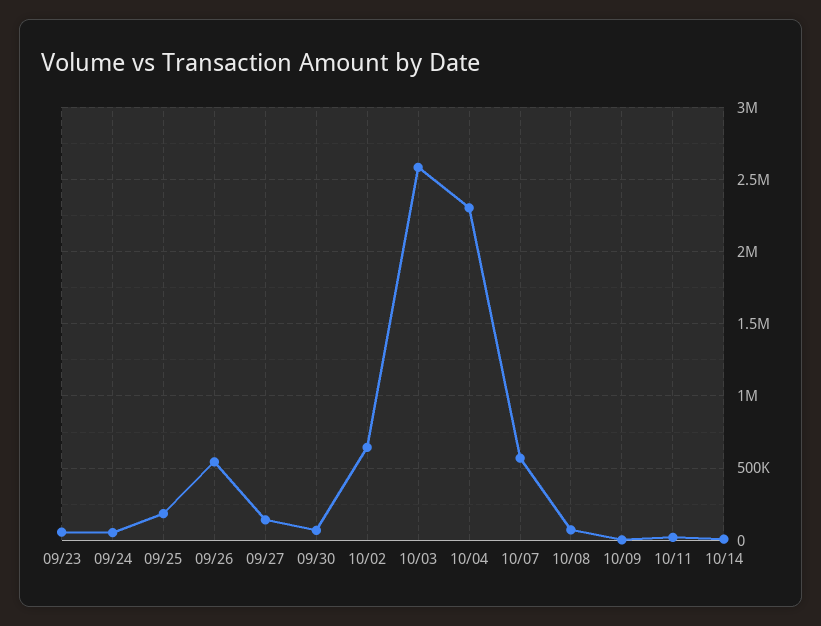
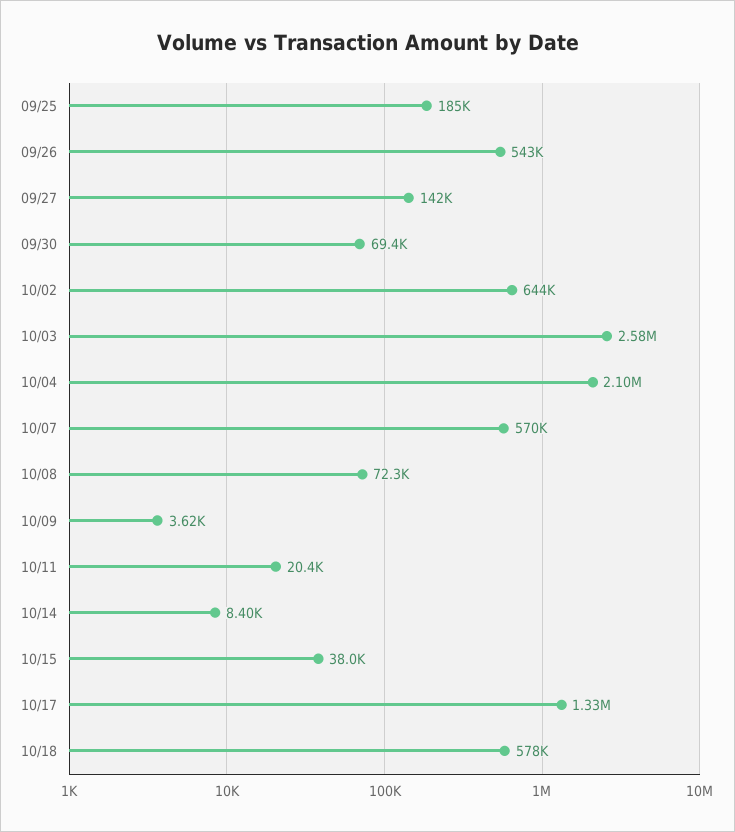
09/23: 50000 -> none
09/24: 50000 -> none
10/04: 2300000 -> 2100000
10/15: none -> 38000
10/17: none -> 1330000
10/18: none -> 578000

